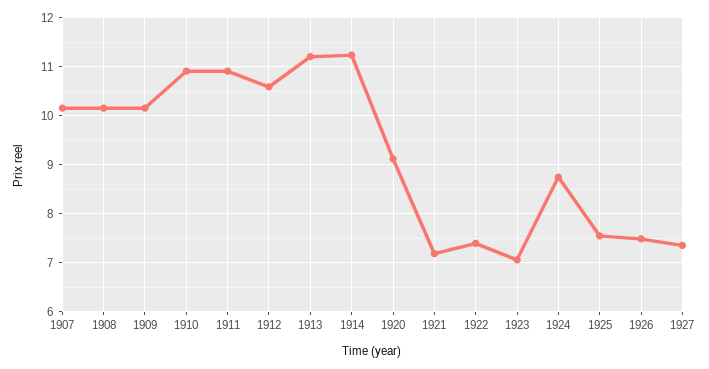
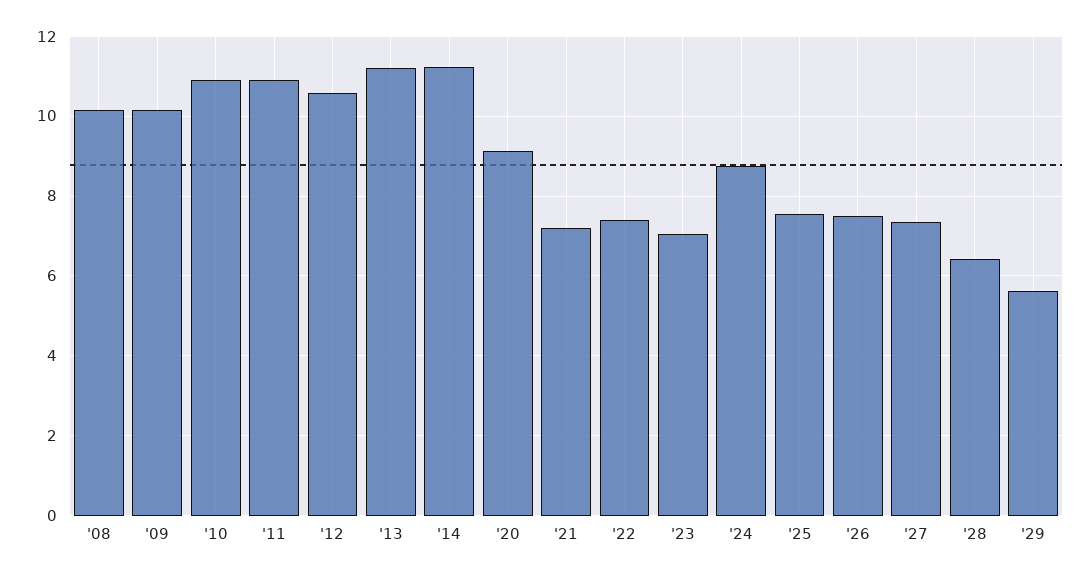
1907: 10.2 -> none
'28: none -> 6.4
'29: none -> 5.6

